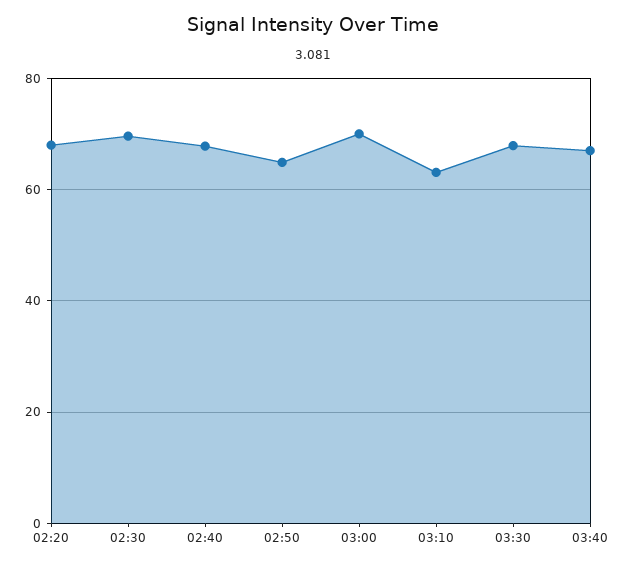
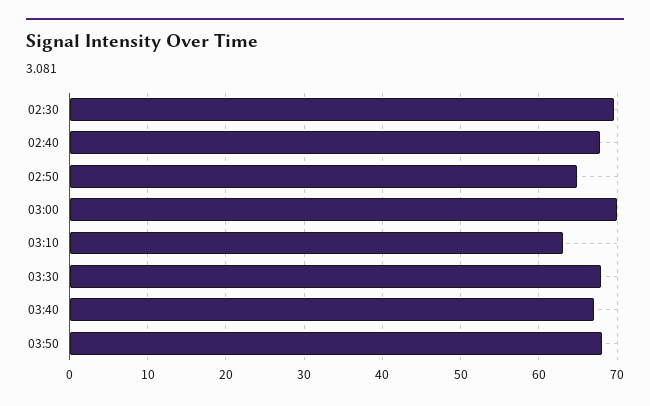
02:20: 68 -> none
03:50: none -> 68

